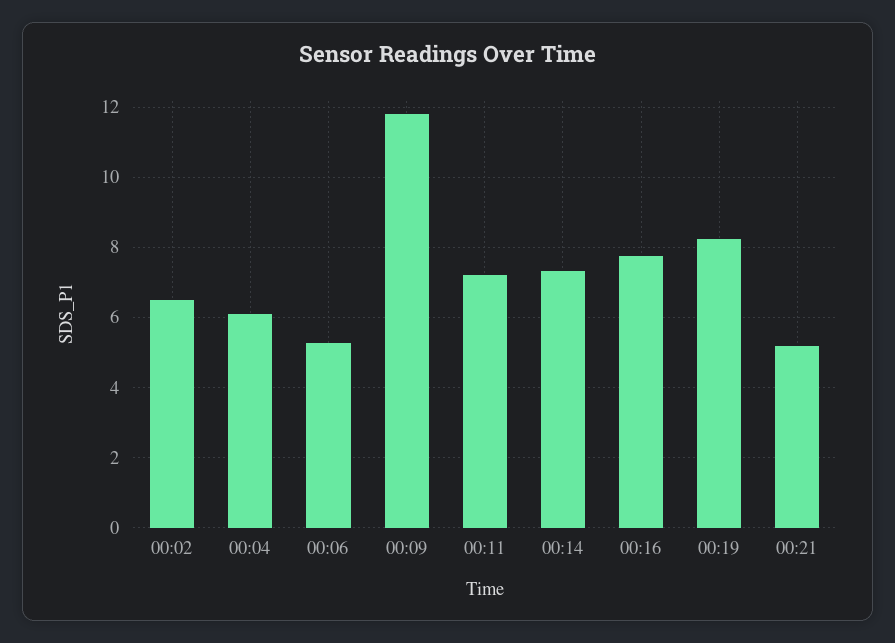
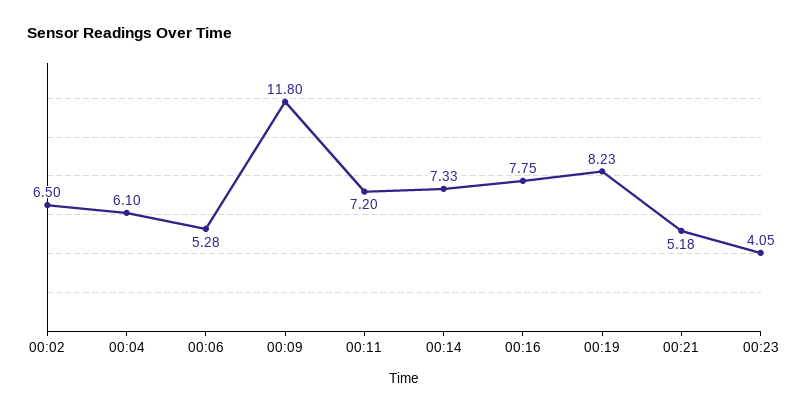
00:23: none -> 4.05

